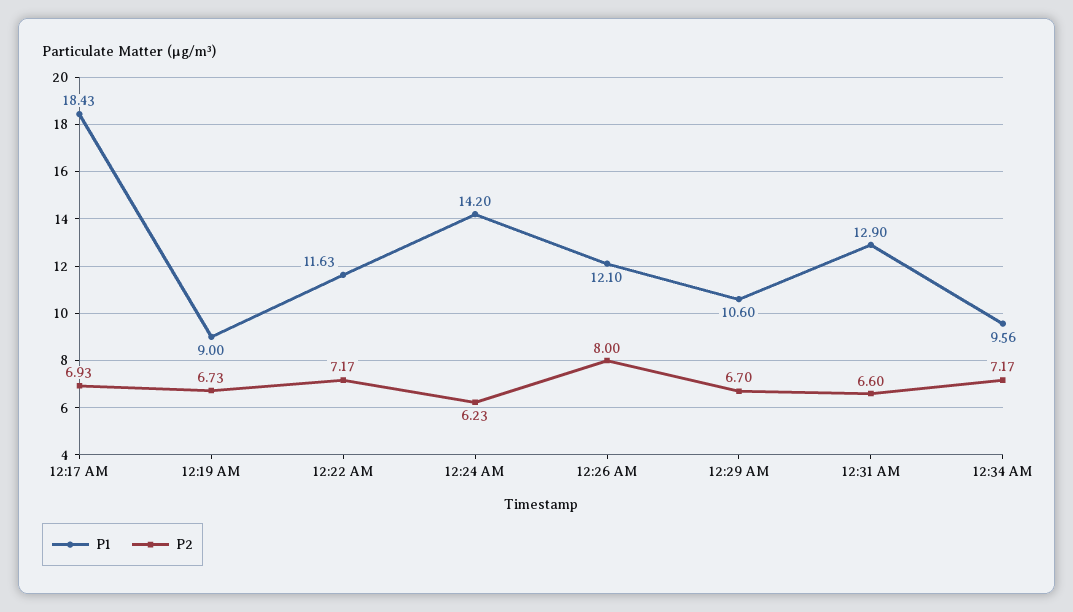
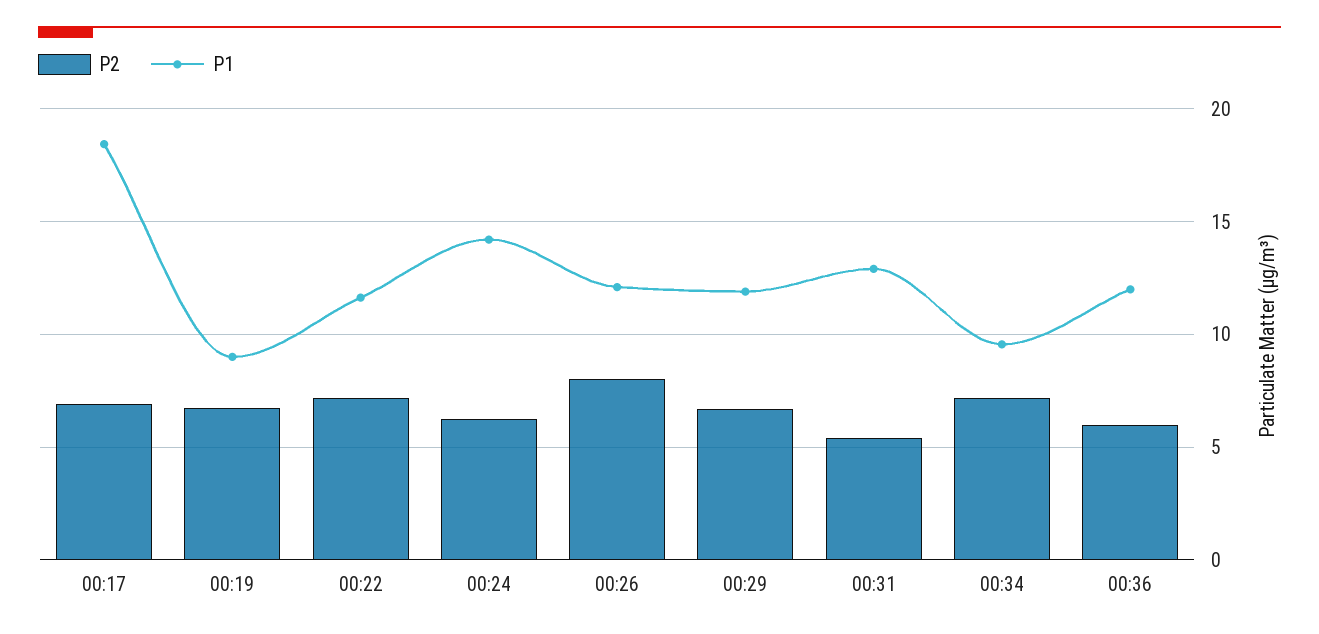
P1, 12:29 AM: 10.6 -> 12
P2, 12:31 AM: 6.6 -> 5.5
P2, 00:36: none -> 6
P1, 00:36: none -> 12

